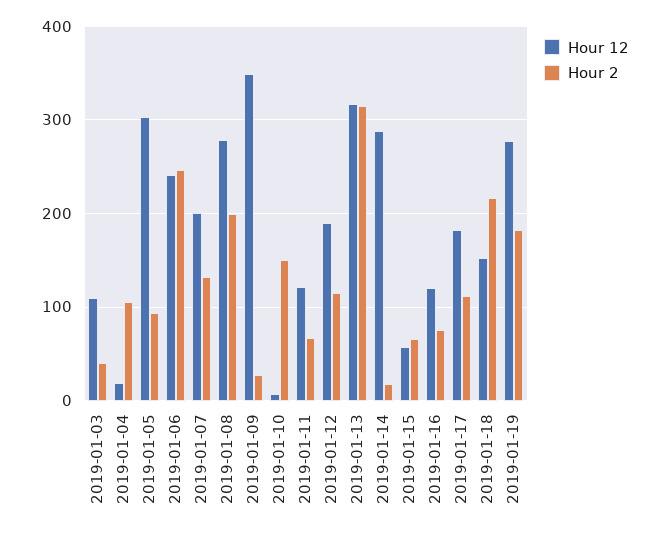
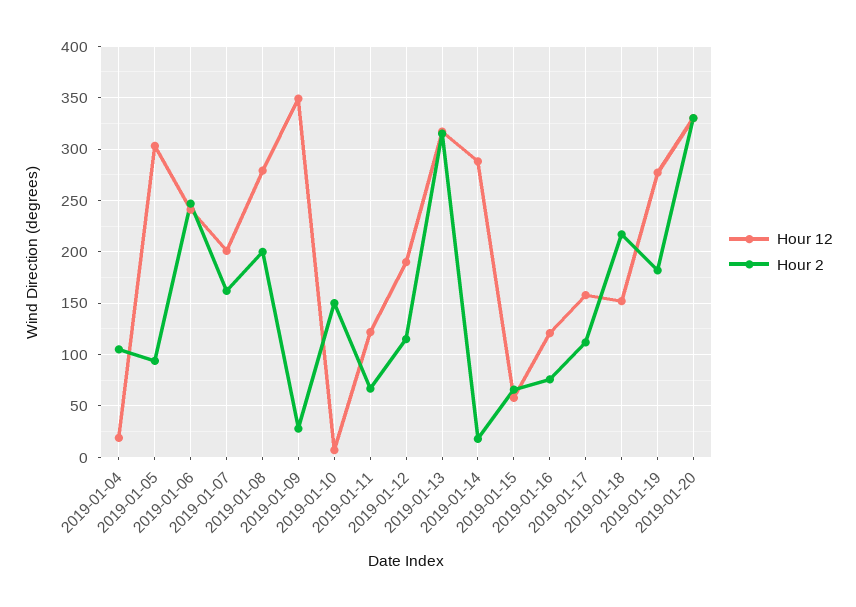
Hour 12, 2019-01-03: 110 -> none
Hour 2, 2019-01-03: 40 -> none
Hour 2, 2019-01-07: 130 -> 160
Hour 12, 2019-01-17: 180 -> 160
Hour 12, 2019-01-20: none -> 330
Hour 2, 2019-01-20: none -> 330

